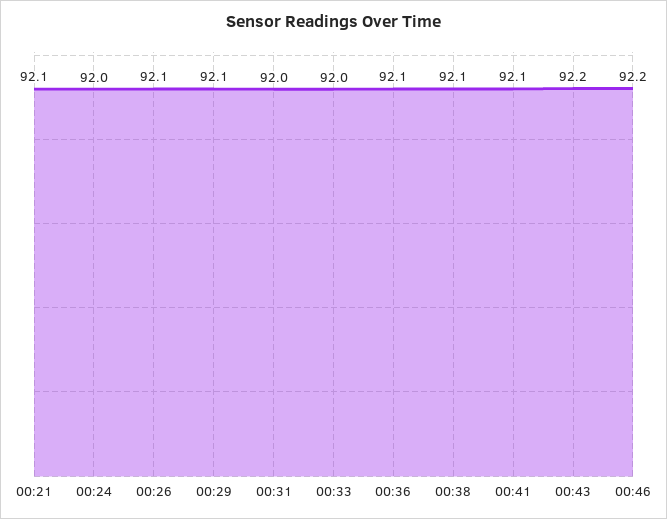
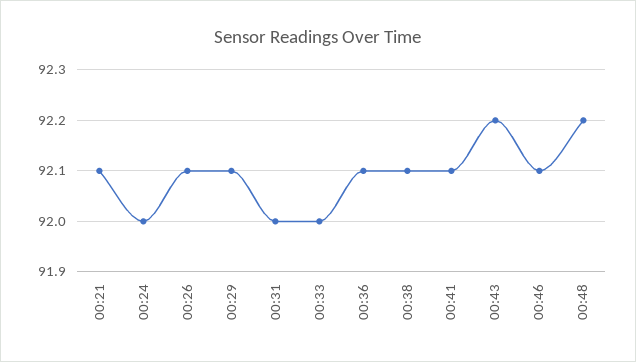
00:46: 92.2 -> 92.1
00:48: none -> 92.2

